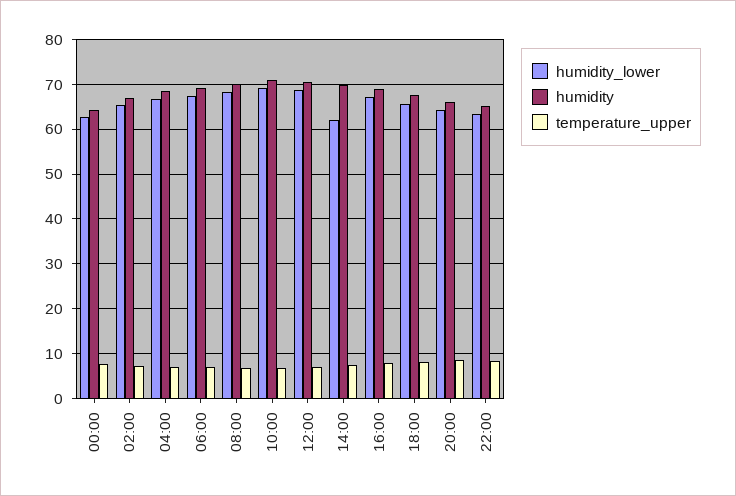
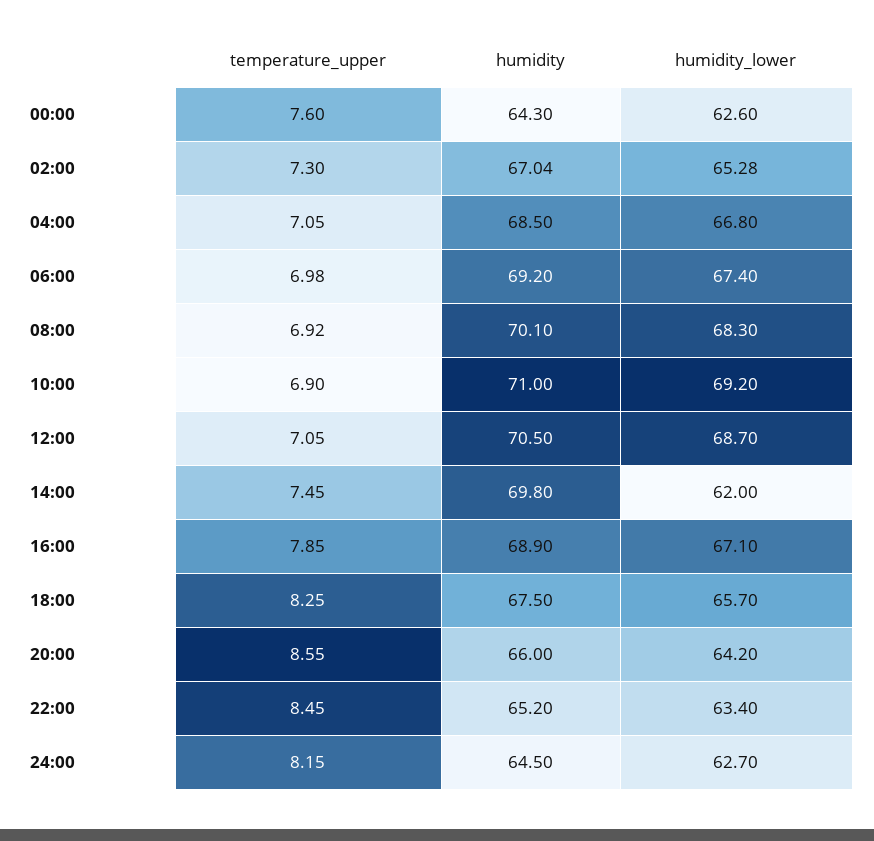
temperature_upper, 24:00: none -> 8.15
humidity, 24:00: none -> 64.5
humidity_lower, 24:00: none -> 62.7

